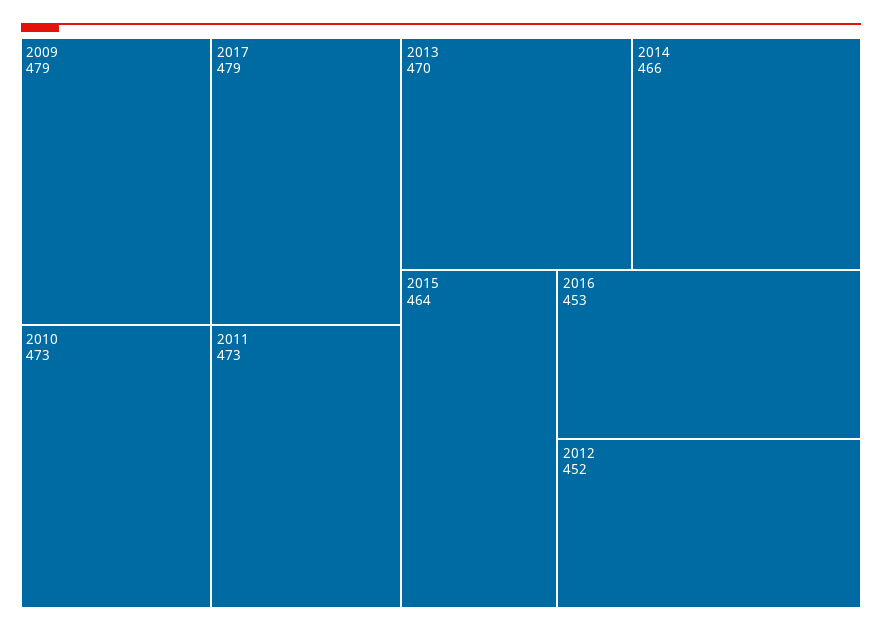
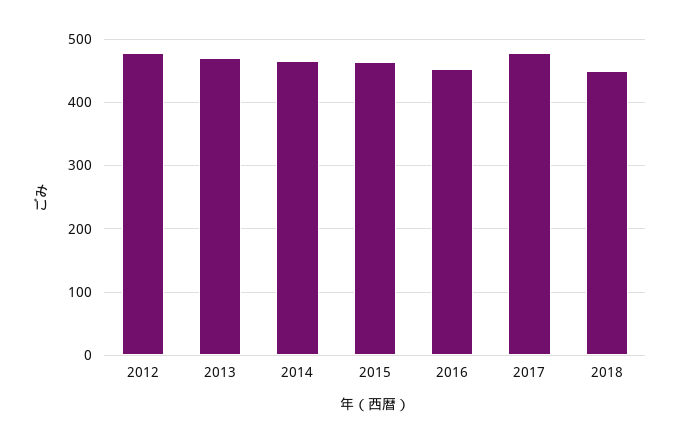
2009: 479 -> none
2010: 473 -> none
2011: 473 -> none
2012: 452 -> 480
2018: none -> 450

